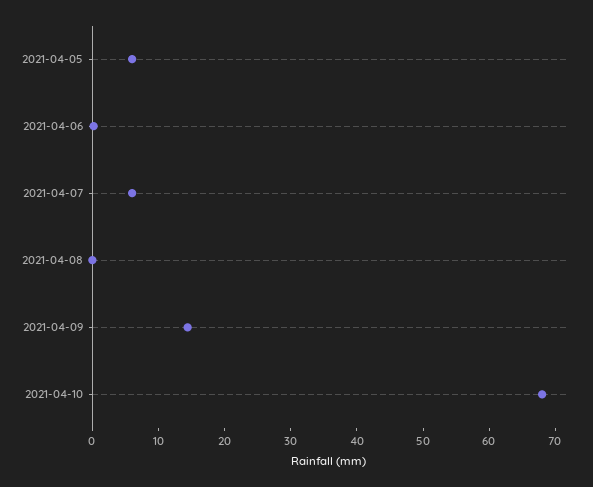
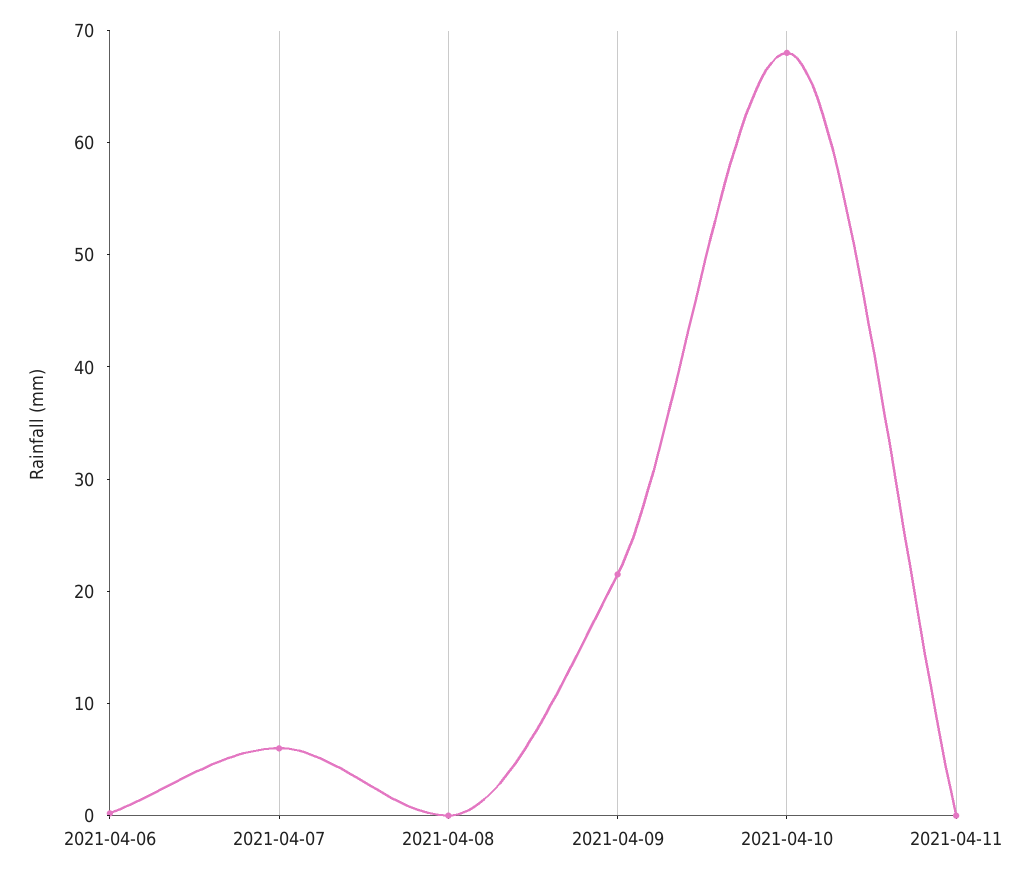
2021-04-05: 6 -> none
2021-04-09: 14 -> 22
2021-04-11: none -> 0

